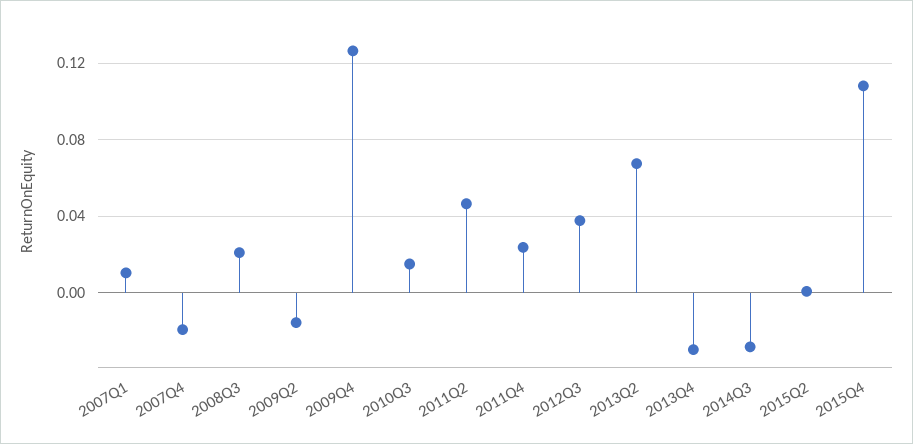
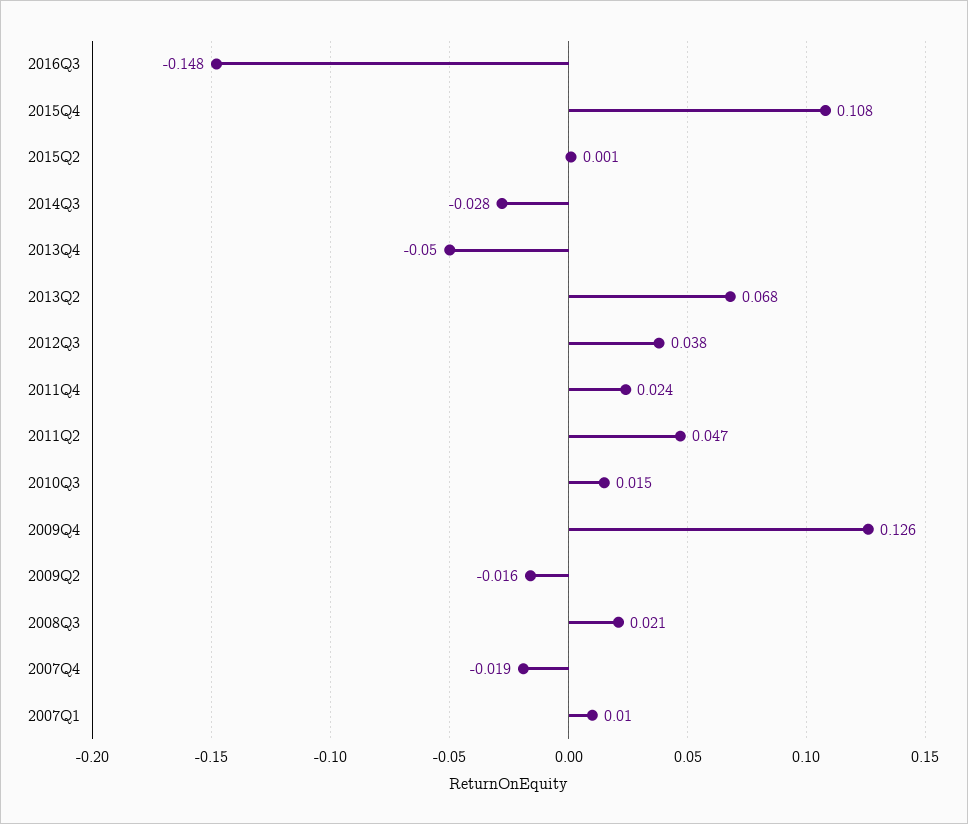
2013Q4: -0.03 -> -0.05
2016Q3: none -> -0.148

